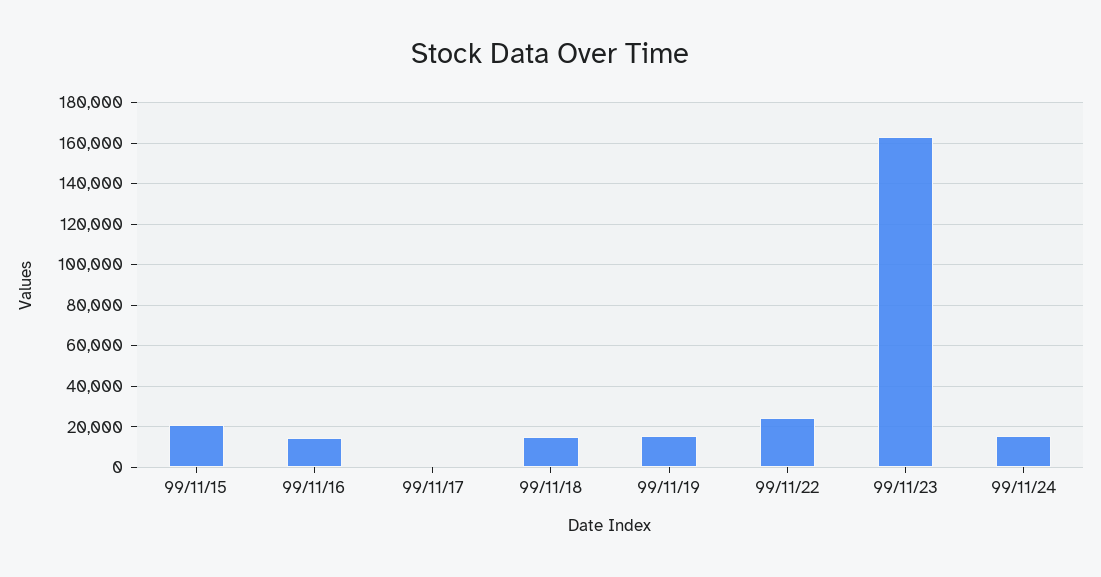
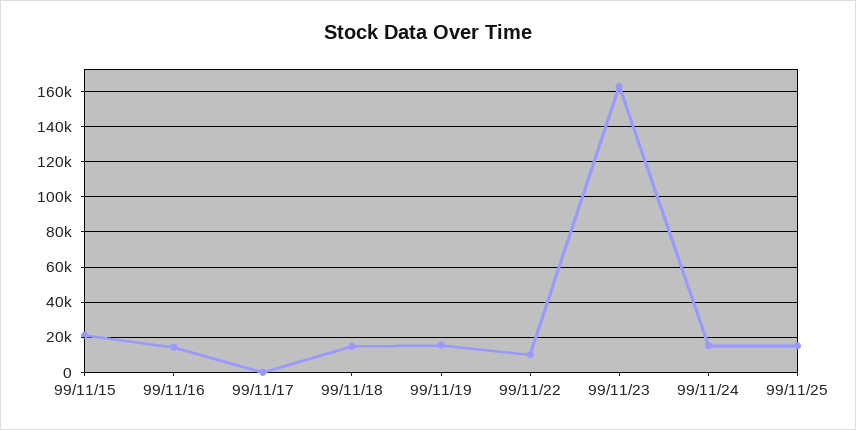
99/11/22: 25000 -> 10000
99/11/25: none -> 15000

